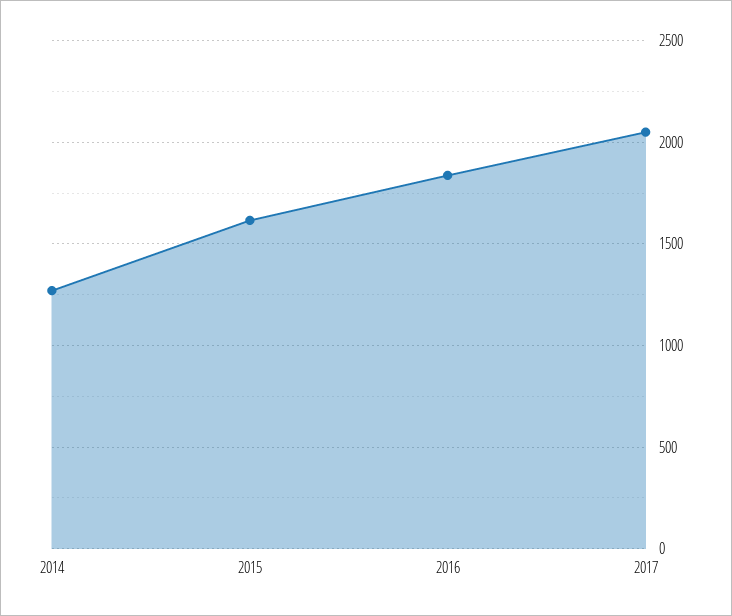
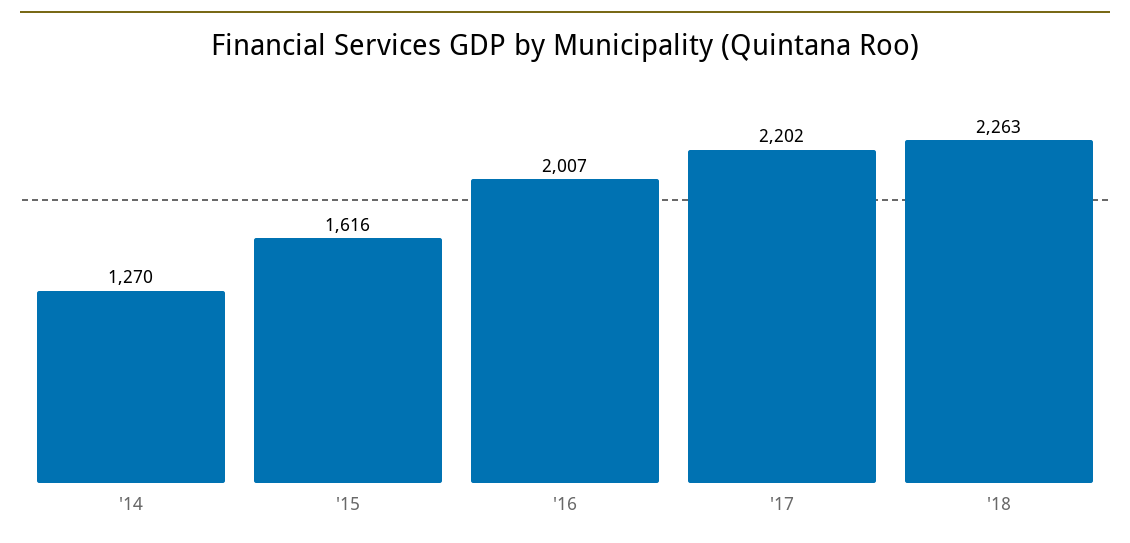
2016: 1850 -> 2007
2017: 2050 -> 2202
'18: none -> 2263

